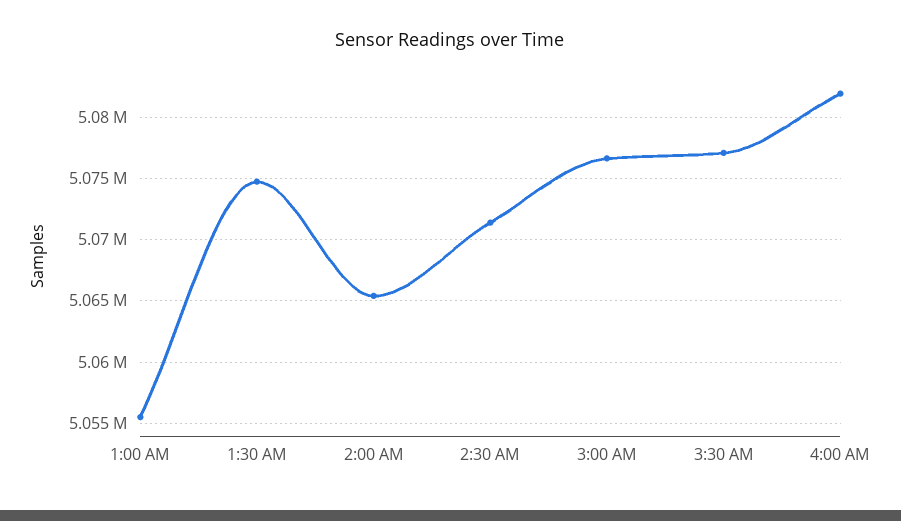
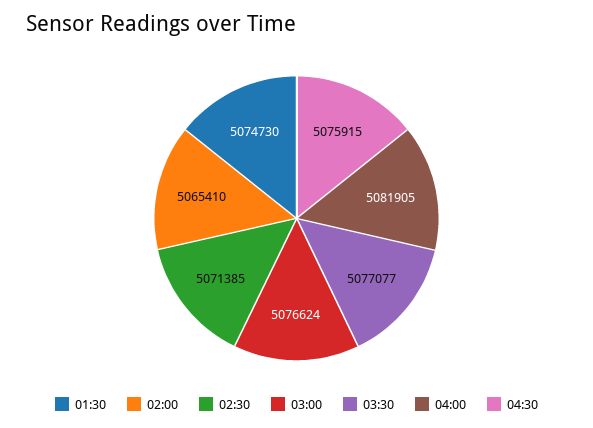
1:00 AM: 5055500 -> none
04:30: none -> 5075915

